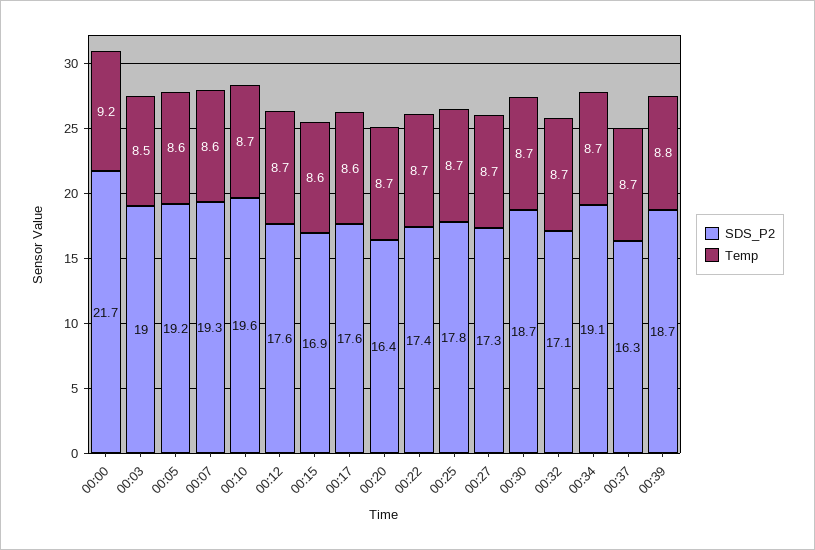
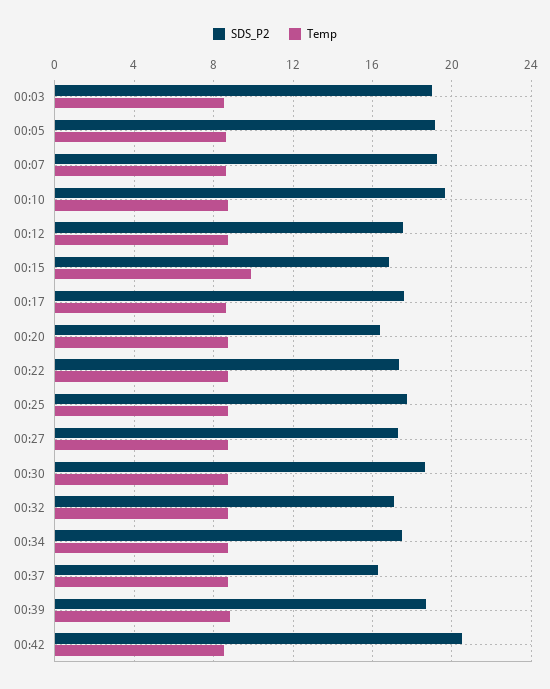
SDS_P2, 00:00: 21.7 -> none
Temp, 00:00: 9.2 -> none
Temp, 00:15: 8.6 -> 10
SDS_P2, 00:34: 19.1 -> 17.5
SDS_P2, 00:42: none -> 20.5
Temp, 00:42: none -> 8.5

